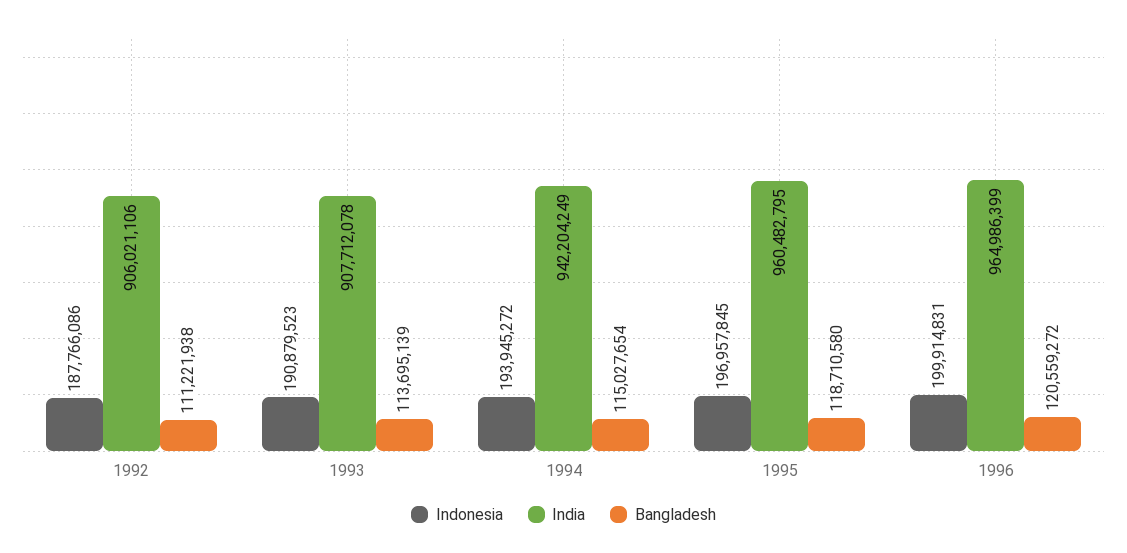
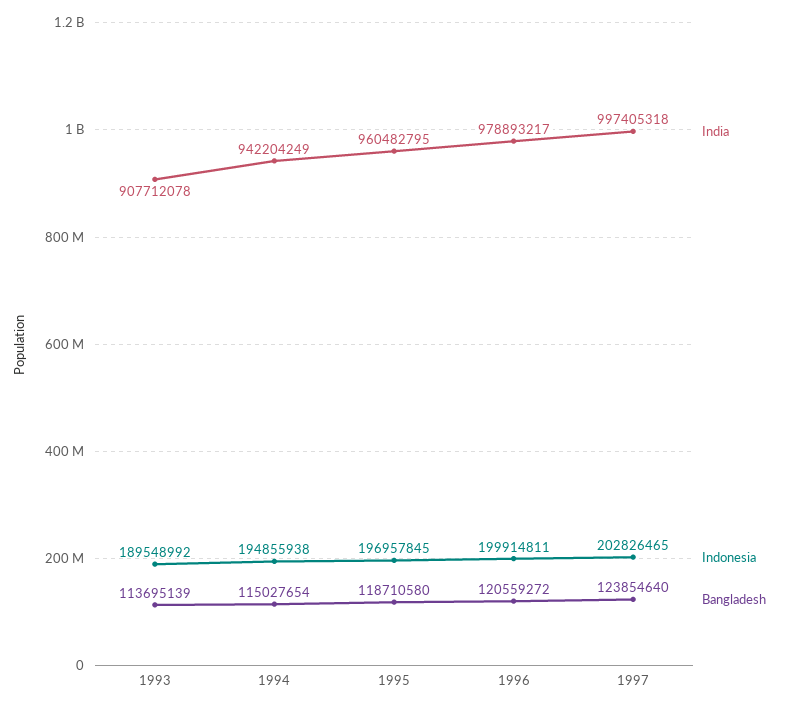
Indonesia, 1992: 187766086 -> none
India, 1992: 906021106 -> none
Bangladesh, 1992: 111221938 -> none
Indonesia, 1993: 190879523 -> 189548992
Indonesia, 1994: 193945272 -> 194855938
Indonesia, 1996: 199914831 -> 199914811
India, 1996: 964986399 -> 978893217
India, 1997: none -> 997405318
Indonesia, 1997: none -> 202826465
Bangladesh, 1997: none -> 123854640

